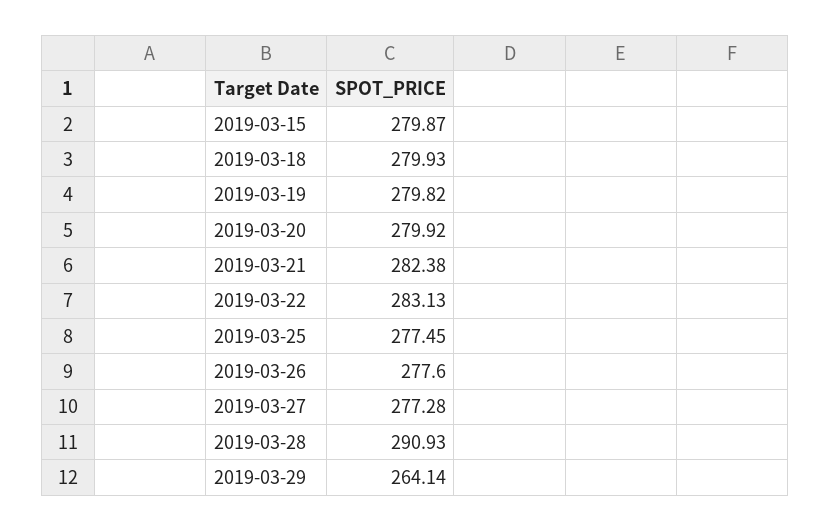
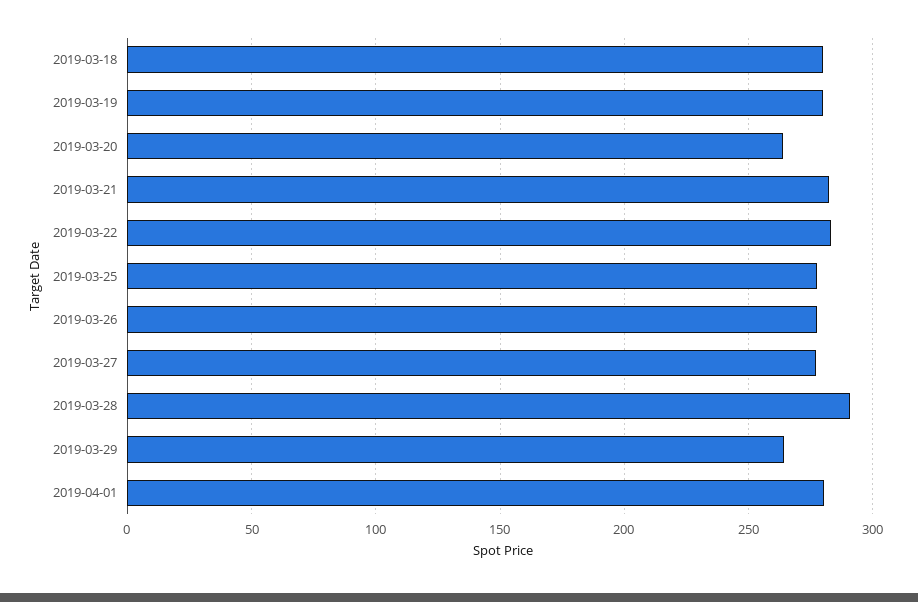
2019-03-15: 279.87 -> none
2019-03-20: 279.92 -> 265
2019-04-01: none -> 280

